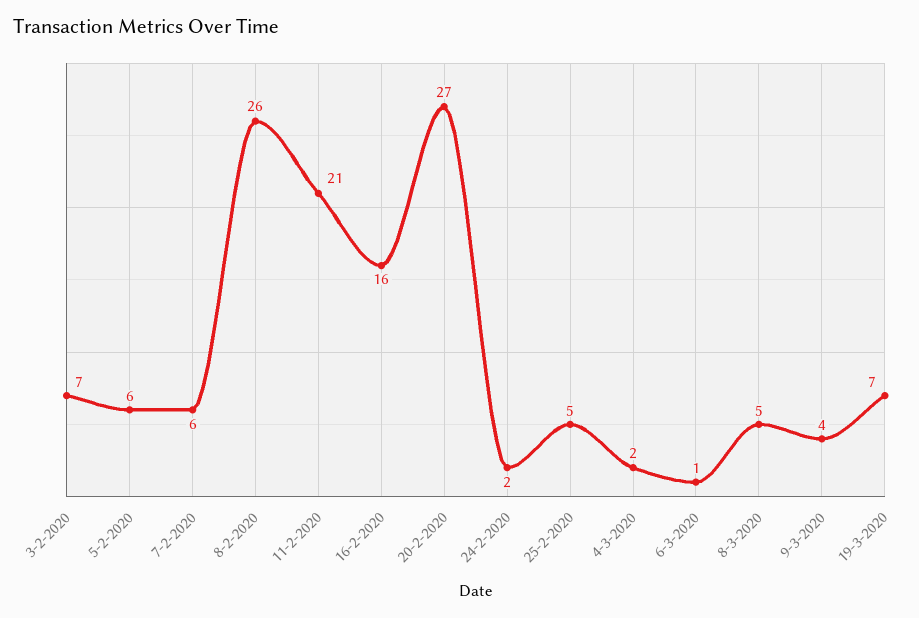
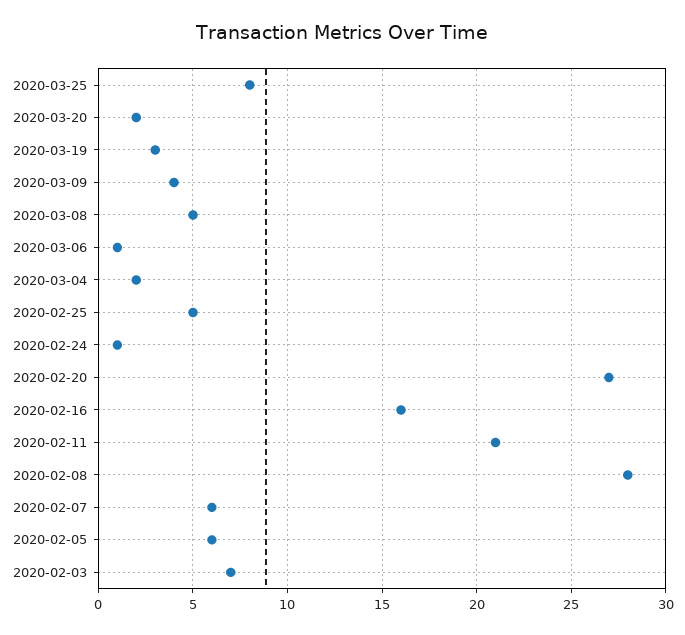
8-2-2020: 26 -> 28
24-2-2020: 2 -> 1
19-3-2020: 7 -> 3
2020-03-25: none -> 8
2020-03-20: none -> 2

